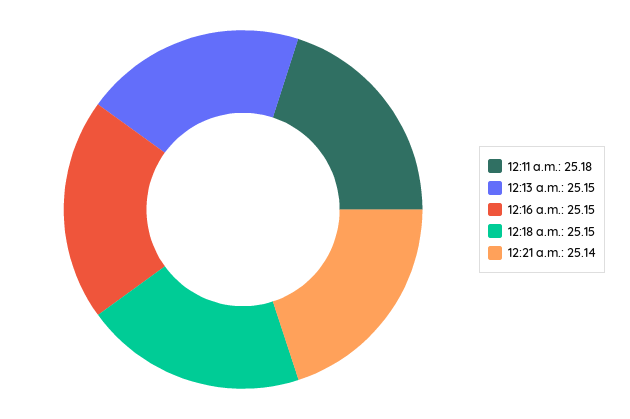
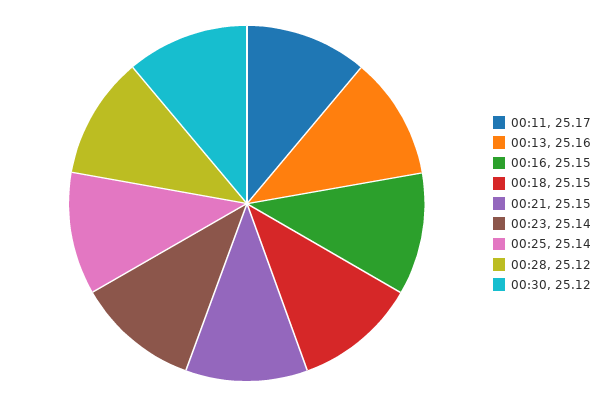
12:11 a.m.: 25.18 -> 25.17
12:13 a.m.: 25.15 -> 25.16
12:21 a.m.: 25.14 -> 25.15
00:23: none -> 25.14
00:25: none -> 25.14
00:28: none -> 25.12
00:30: none -> 25.12

